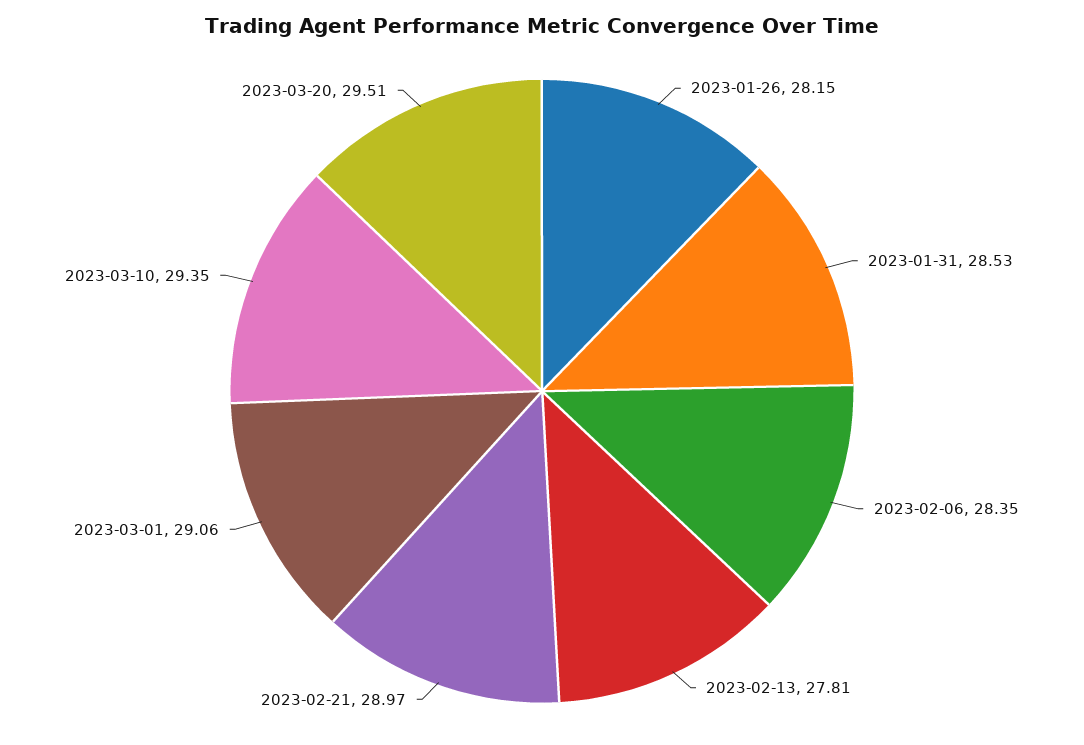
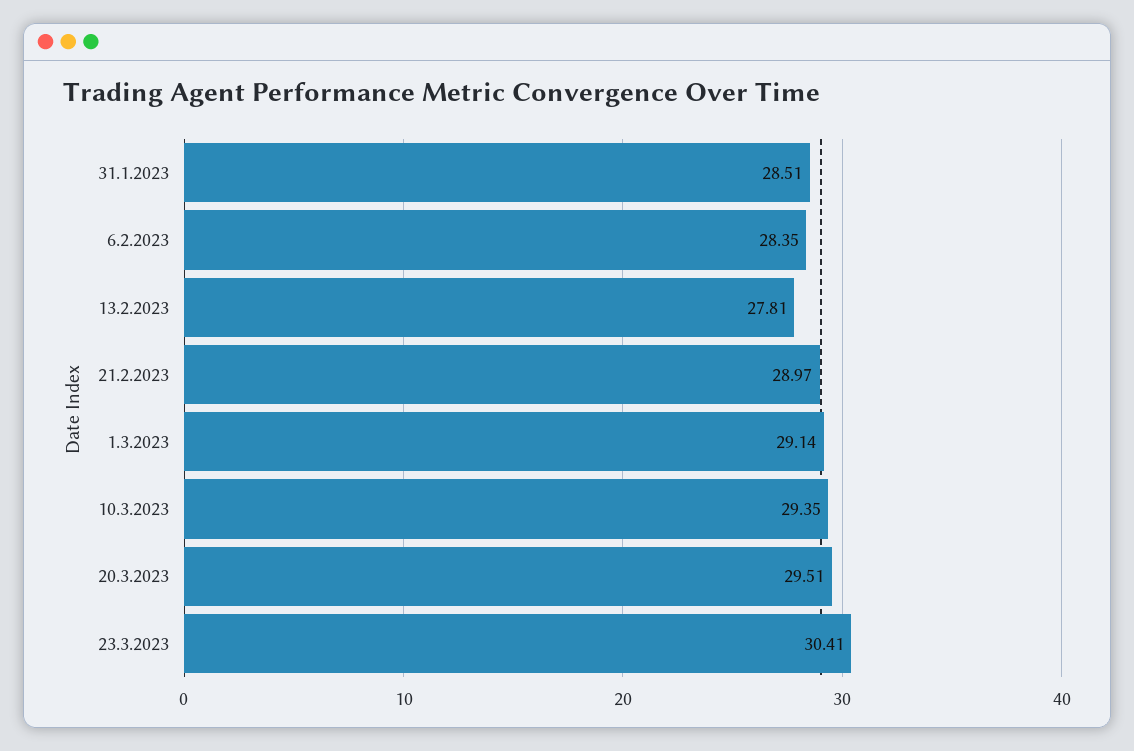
2023-01-26: 28.15 -> none
2023-01-31: 28.53 -> 28.51
2023-03-01: 29.06 -> 29.14
23.3.2023: none -> 30.41

